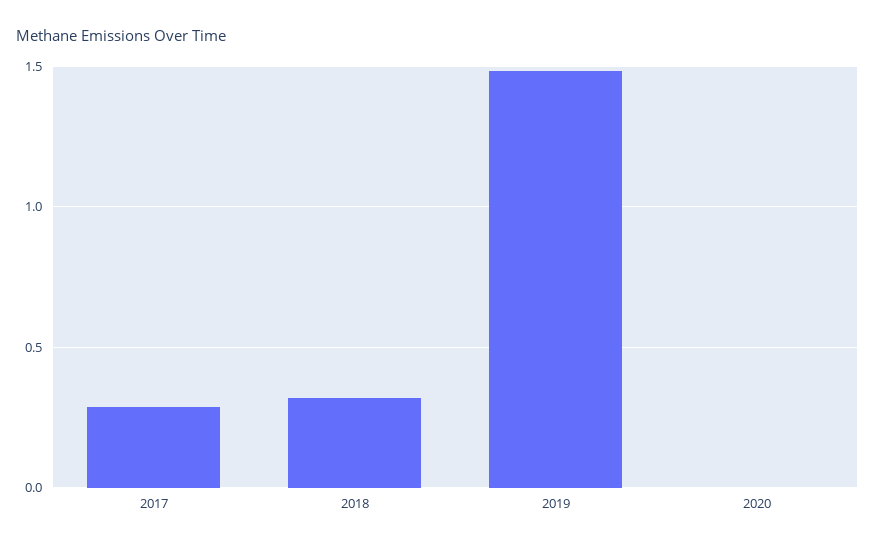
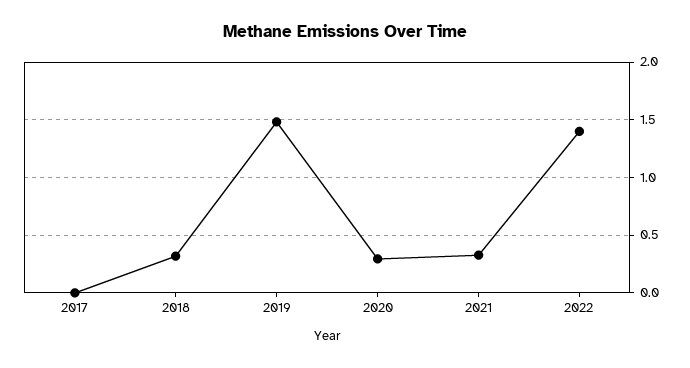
2017: 0.3 -> 0
2020: 0 -> 0.3
2021: none -> 0.3
2022: none -> 1.4

